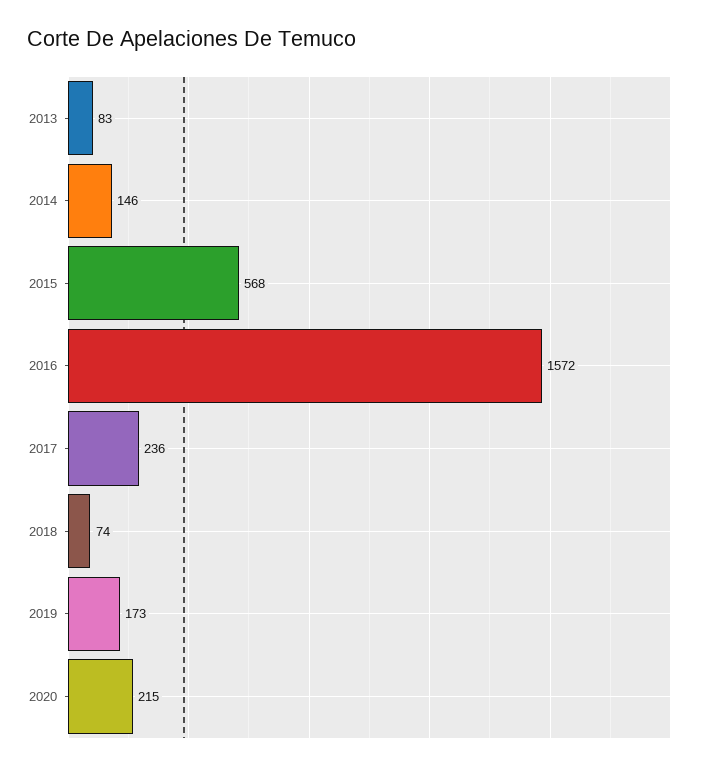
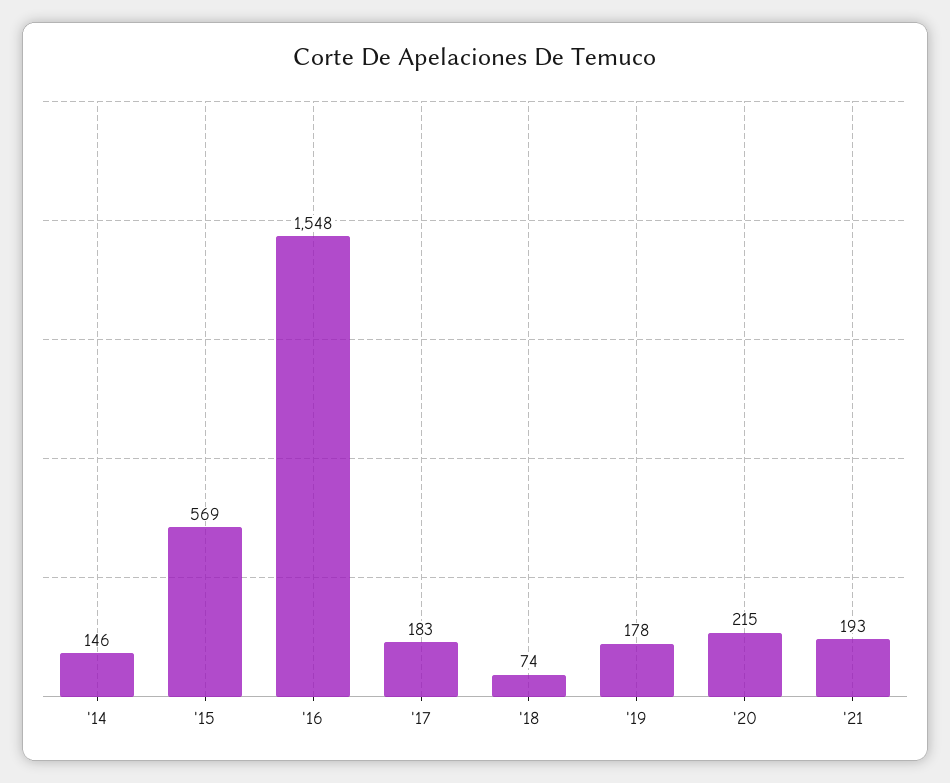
2013: 83 -> none
2015: 568 -> 569
2016: 1572 -> 1548
2017: 236 -> 183
2019: 173 -> 178
'21: none -> 193

